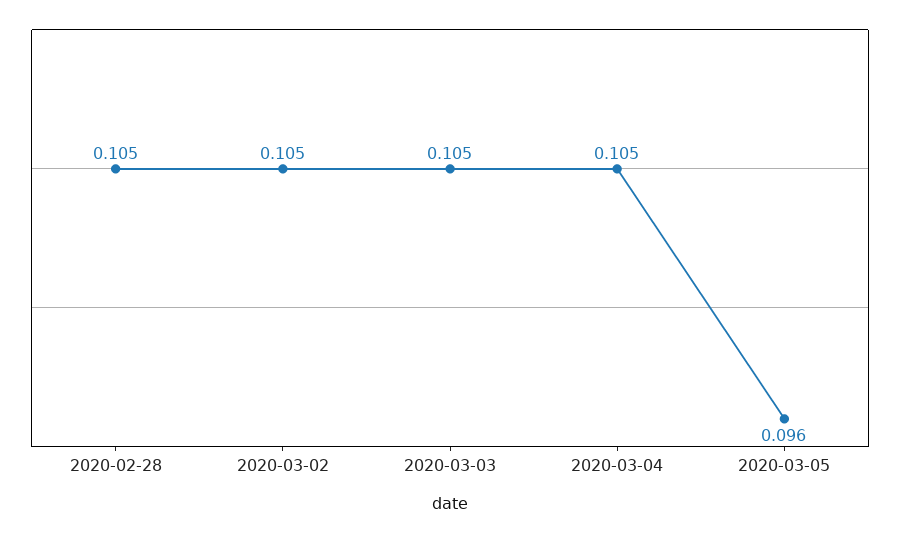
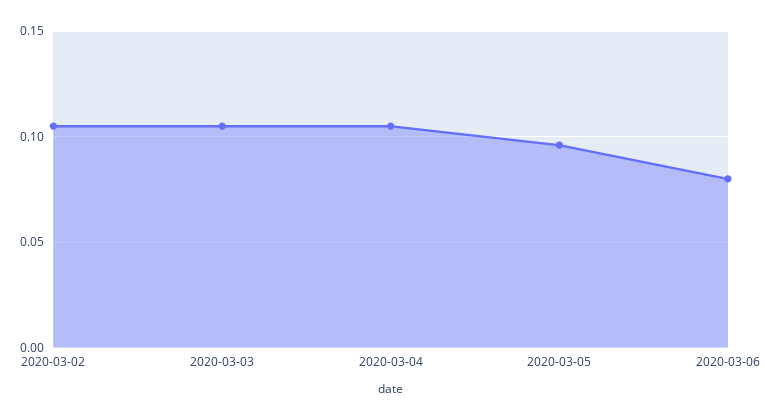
2020-02-28: 0.105 -> none
2020-03-06: none -> 0.08

